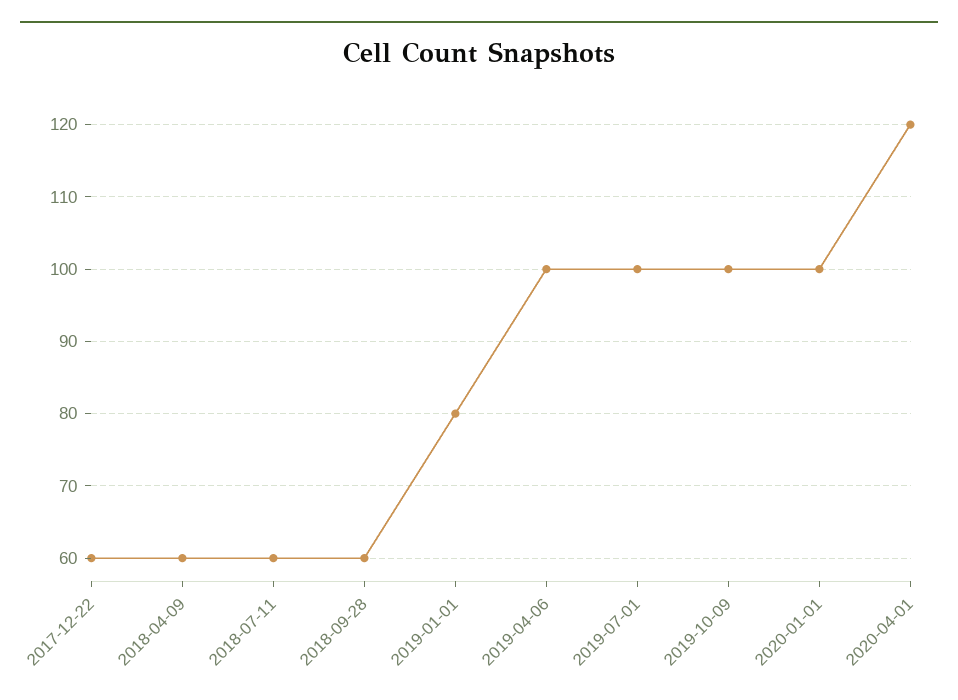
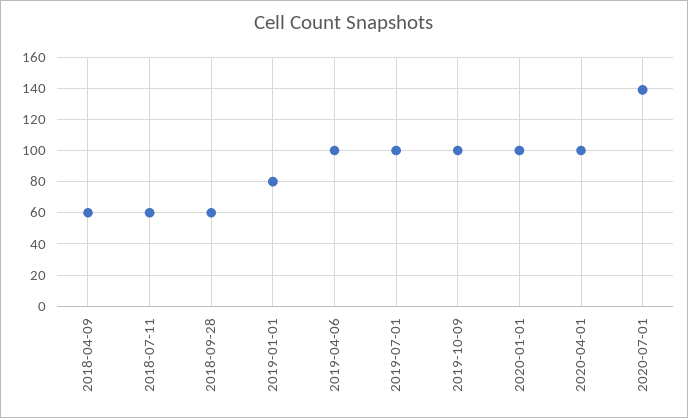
2017-12-22: 60 -> none
2020-04-01: 120 -> 100
2020-07-01: none -> 140

